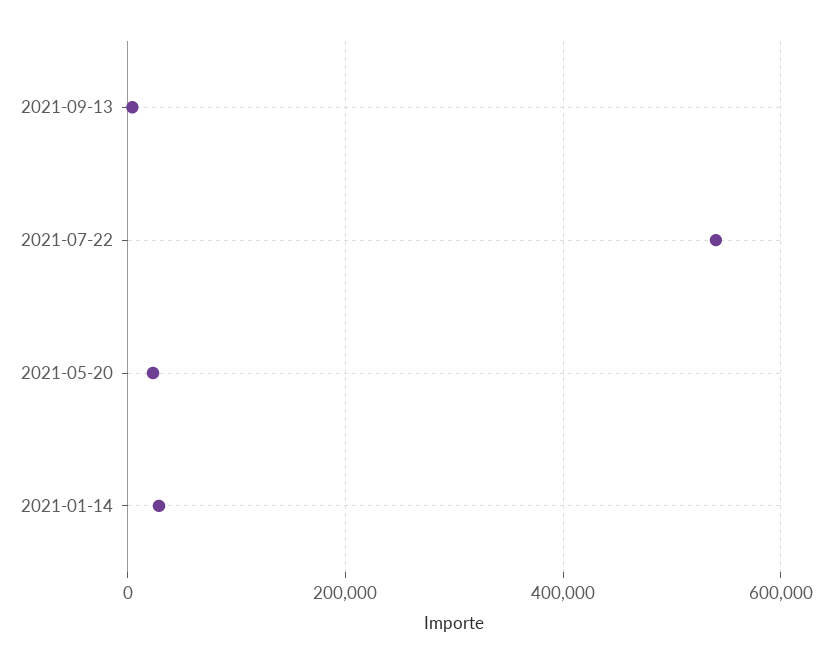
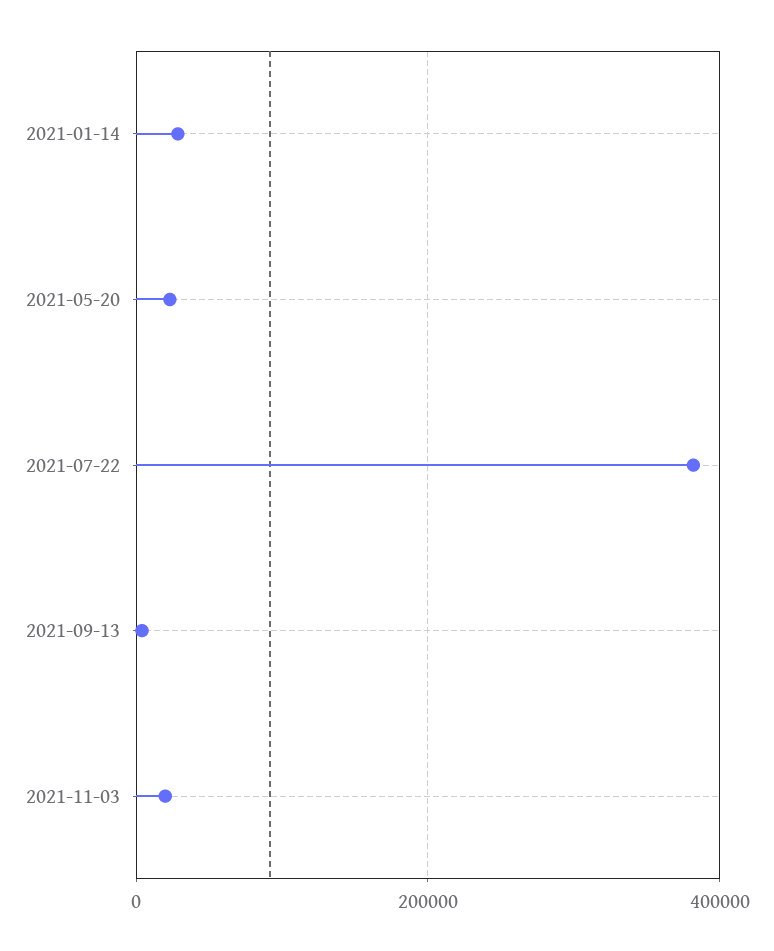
2021-07-22: 540000 -> 380000
2021-11-03: none -> 20000

